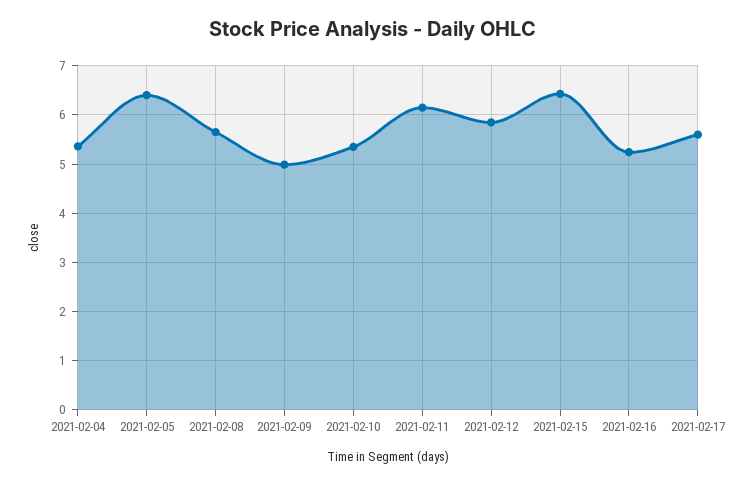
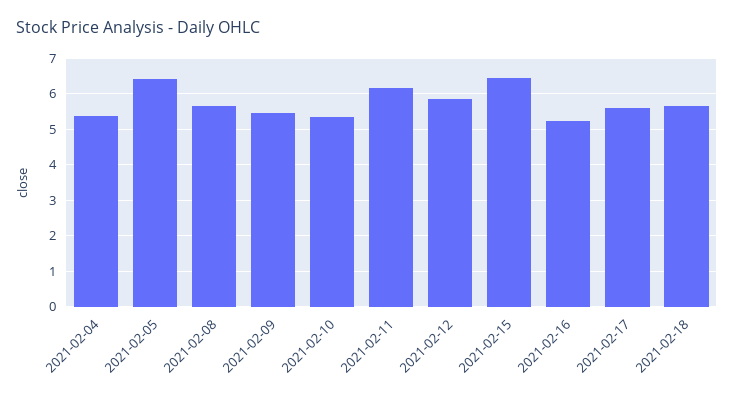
2021-02-09: 5 -> 5.4
2021-02-18: none -> 5.6

